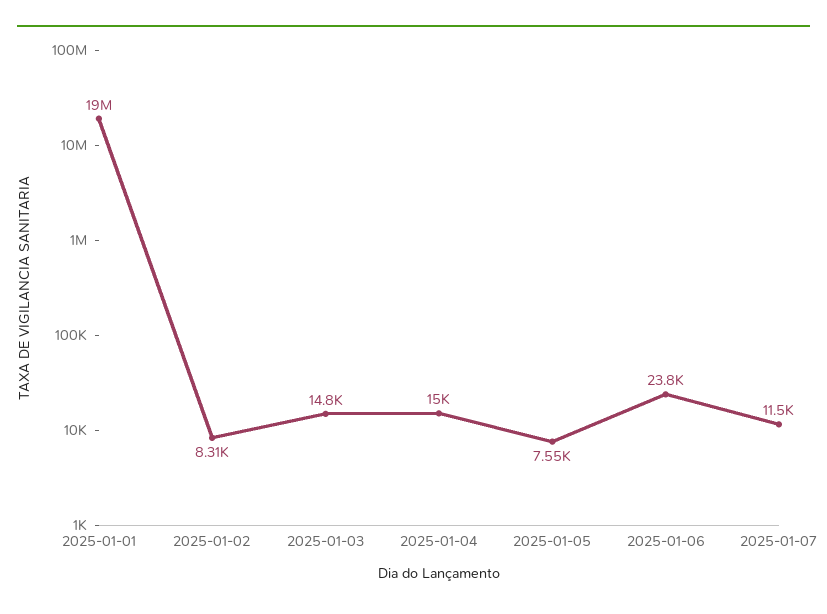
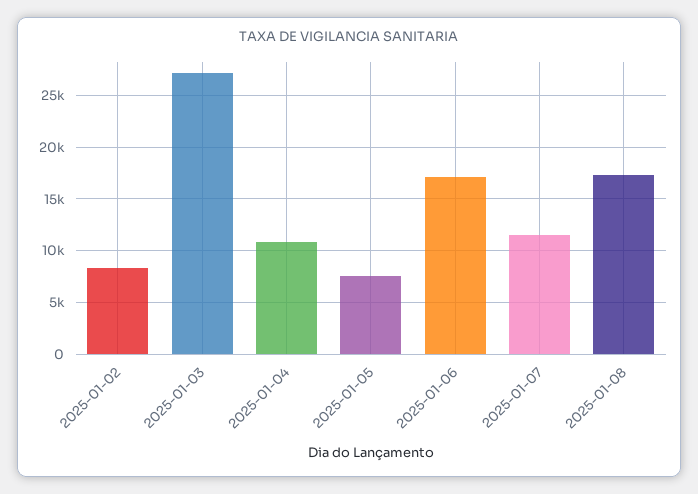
2025-01-01: 19000000 -> none
2025-01-03: 14800 -> 27000
2025-01-04: 15000 -> 11000
2025-01-06: 23800 -> 17000
2025-01-08: none -> 17000

